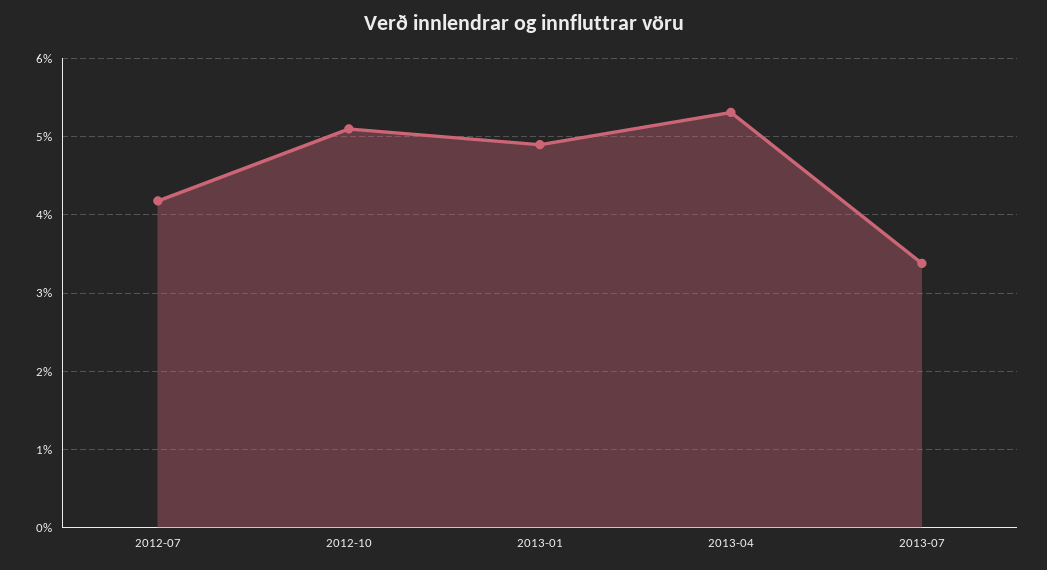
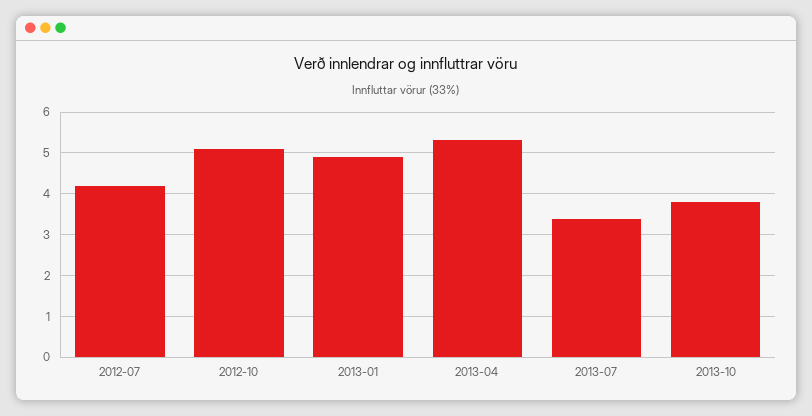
2013-10: none -> 3.8

